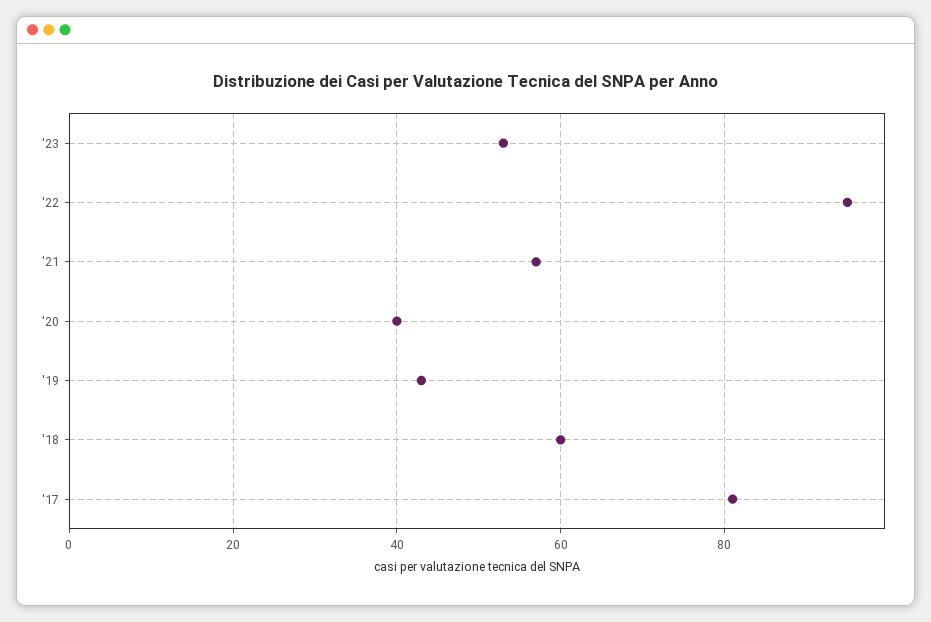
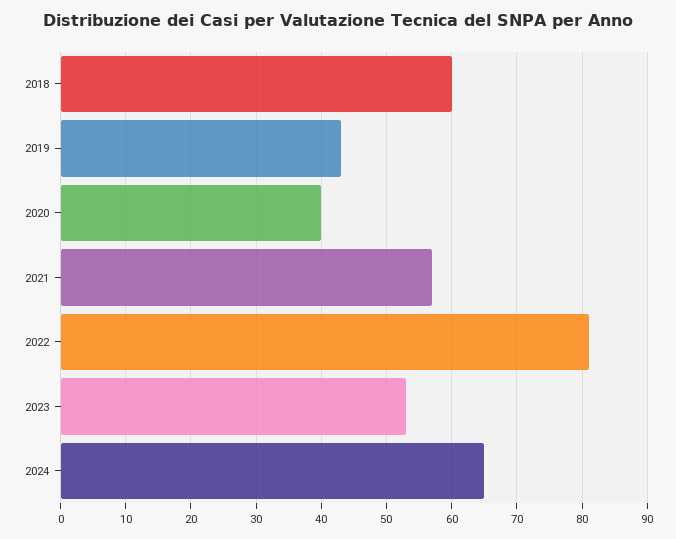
'22: 95 -> 81
'17: 80 -> none
2024: none -> 65

